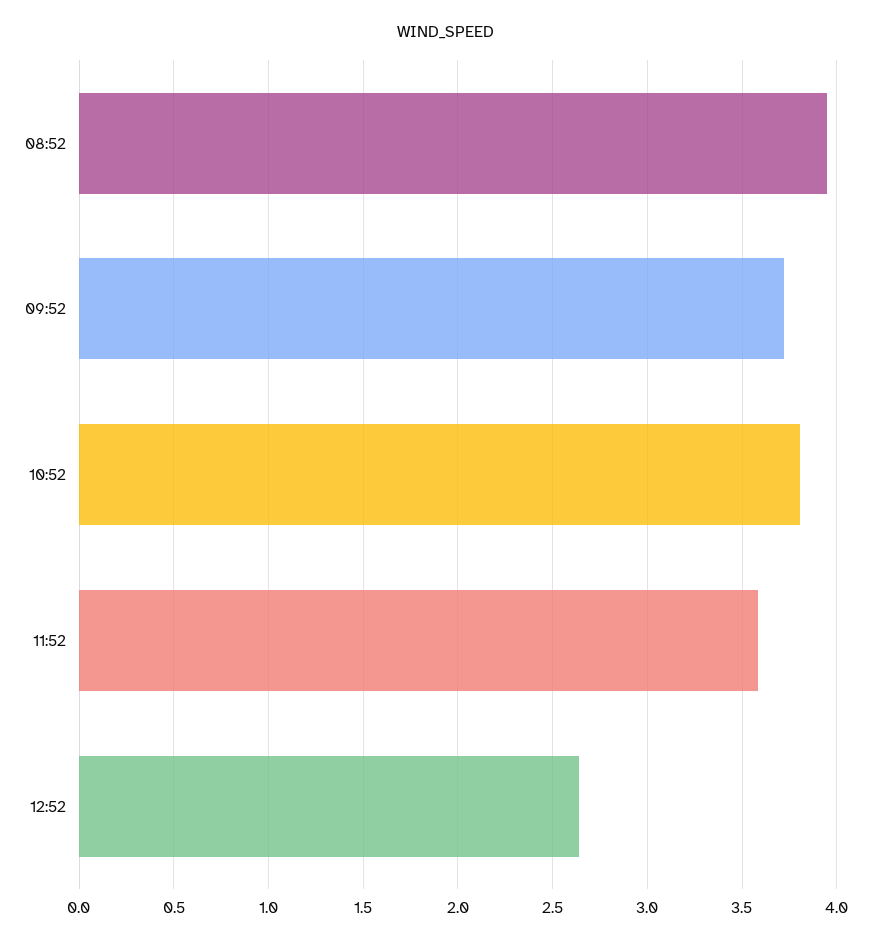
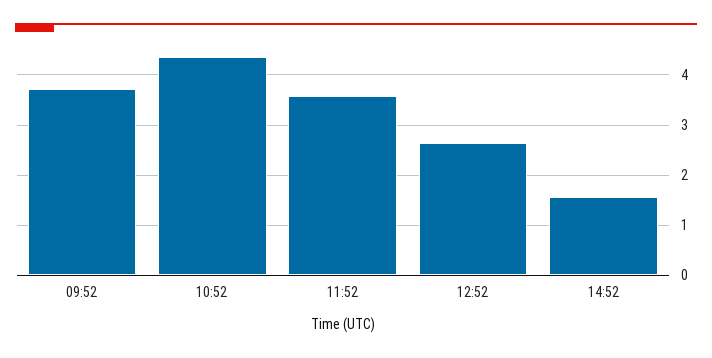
08:52: 3.95 -> none
10:52: 3.8 -> 4.4
14:52: none -> 1.6

